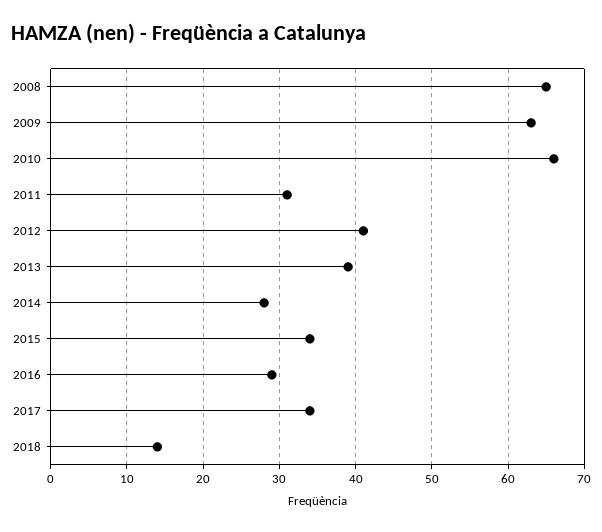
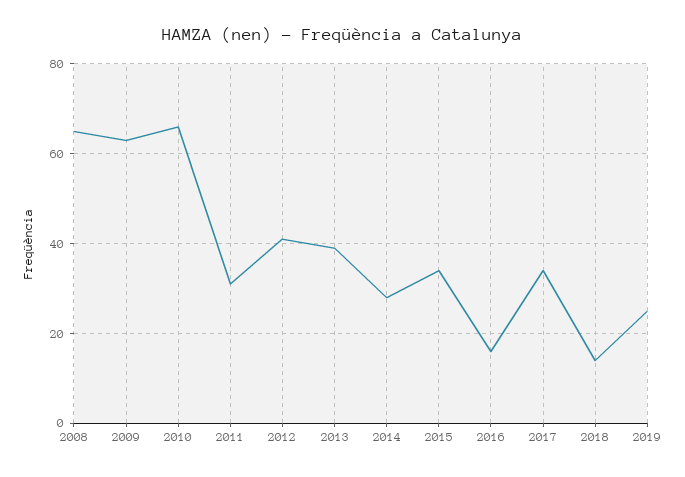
2016: 29 -> 15
2019: none -> 25

